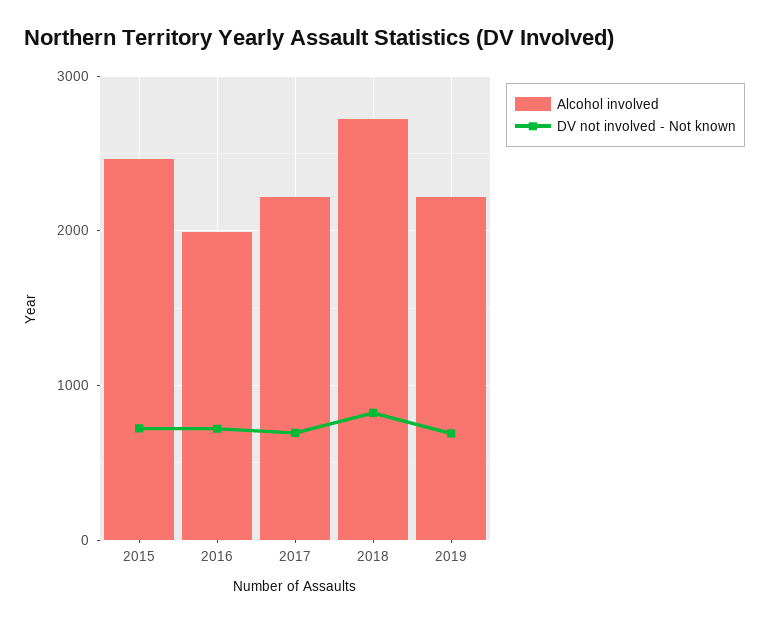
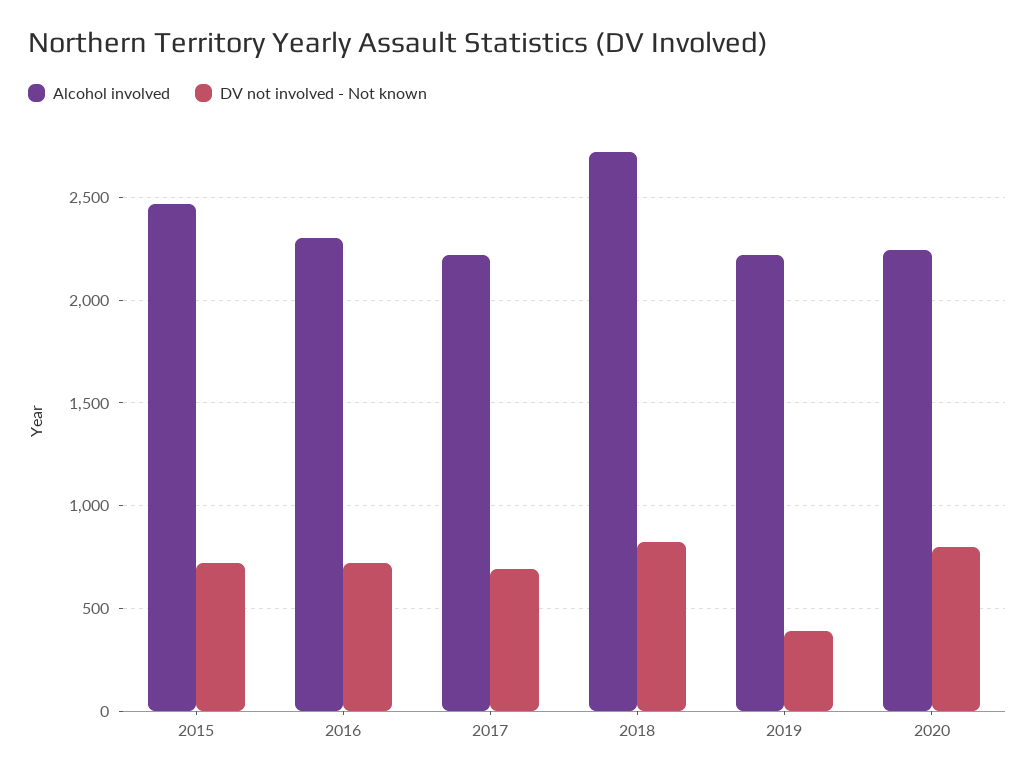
Alcohol involved, 2016: 2000 -> 2300
DV not involved - Not known, 2019: 700 -> 400
Alcohol involved, 2020: none -> 2250
DV not involved - Not known, 2020: none -> 800

